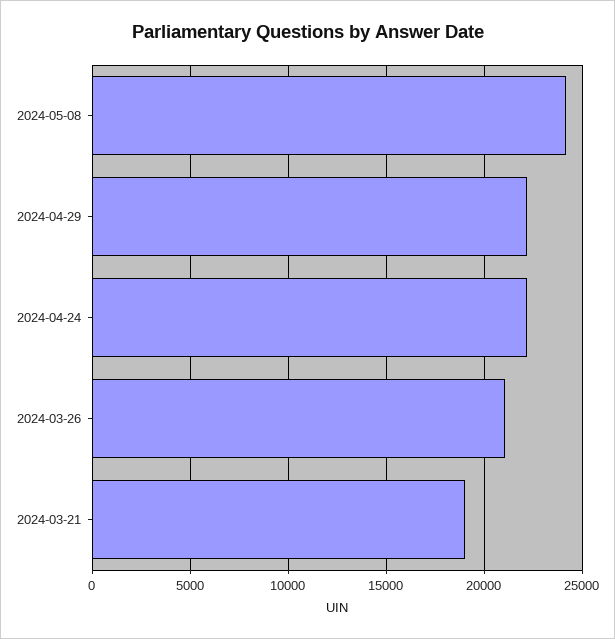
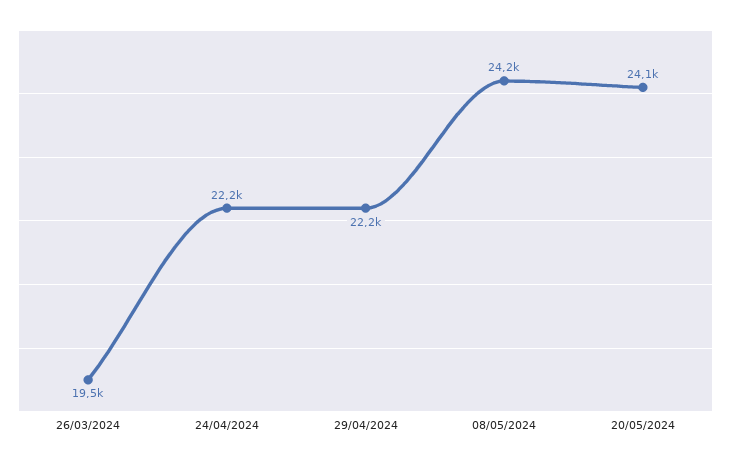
2024-03-26: 21000 -> 19500
2024-03-21: 19000 -> none
20/05/2024: none -> 24100

